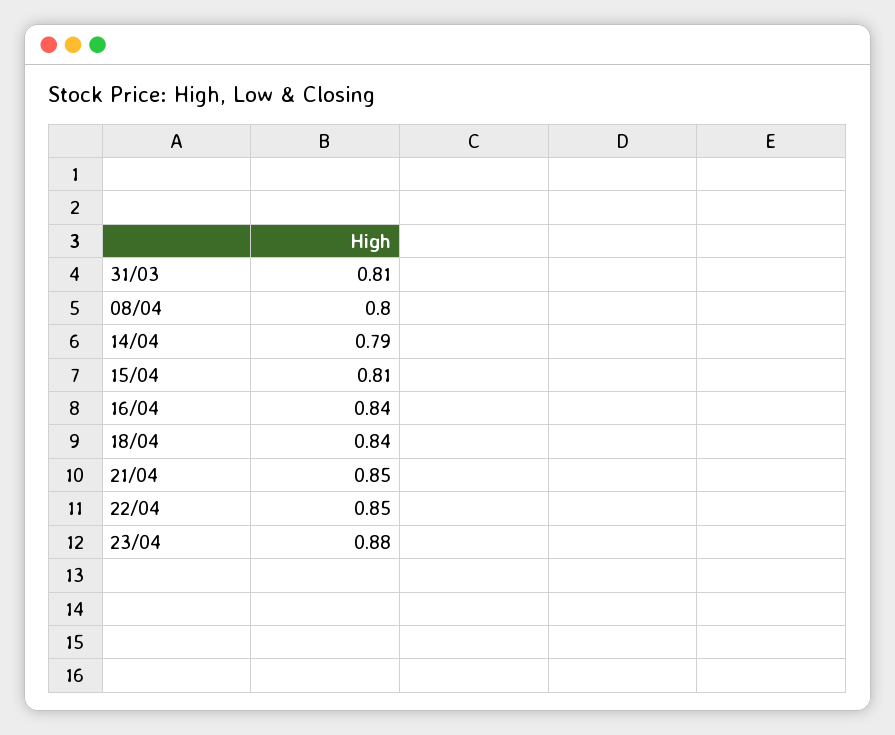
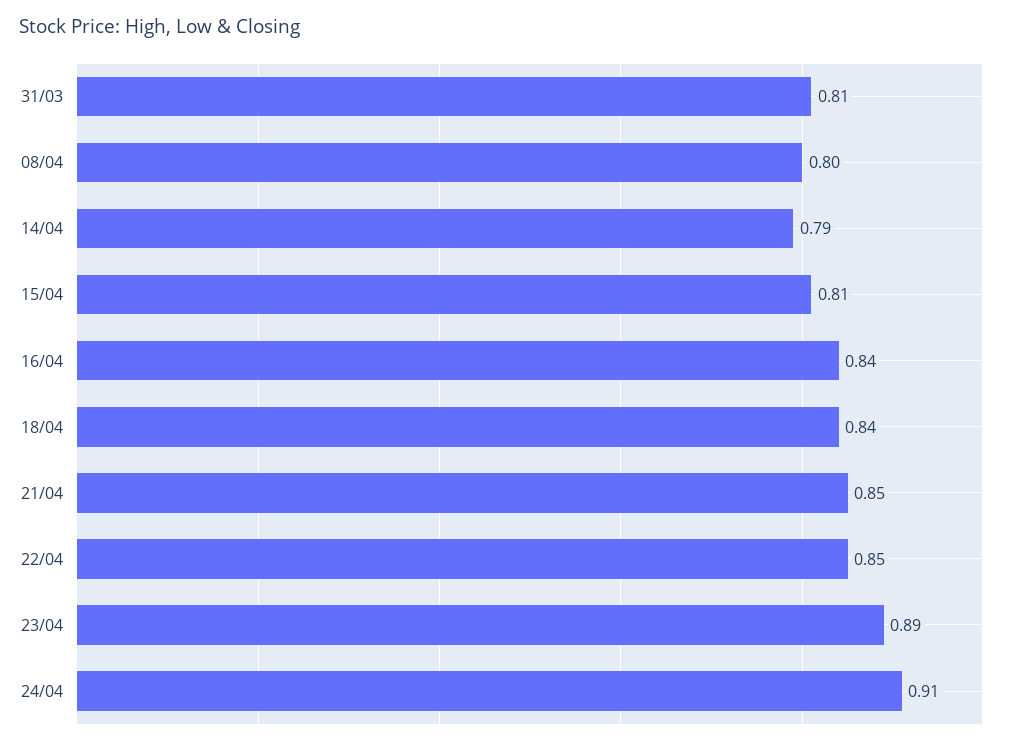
23/04: 0.88 -> 0.89
24/04: none -> 0.91

